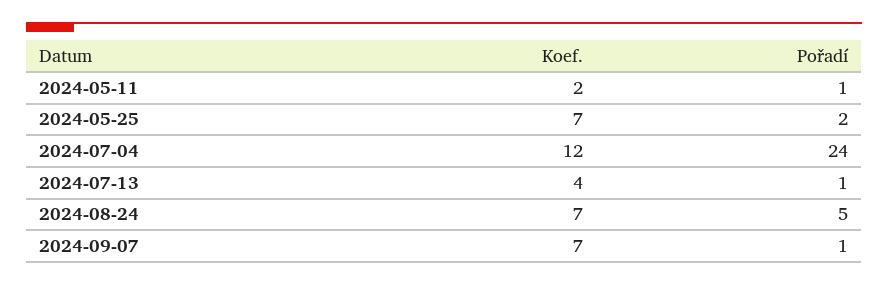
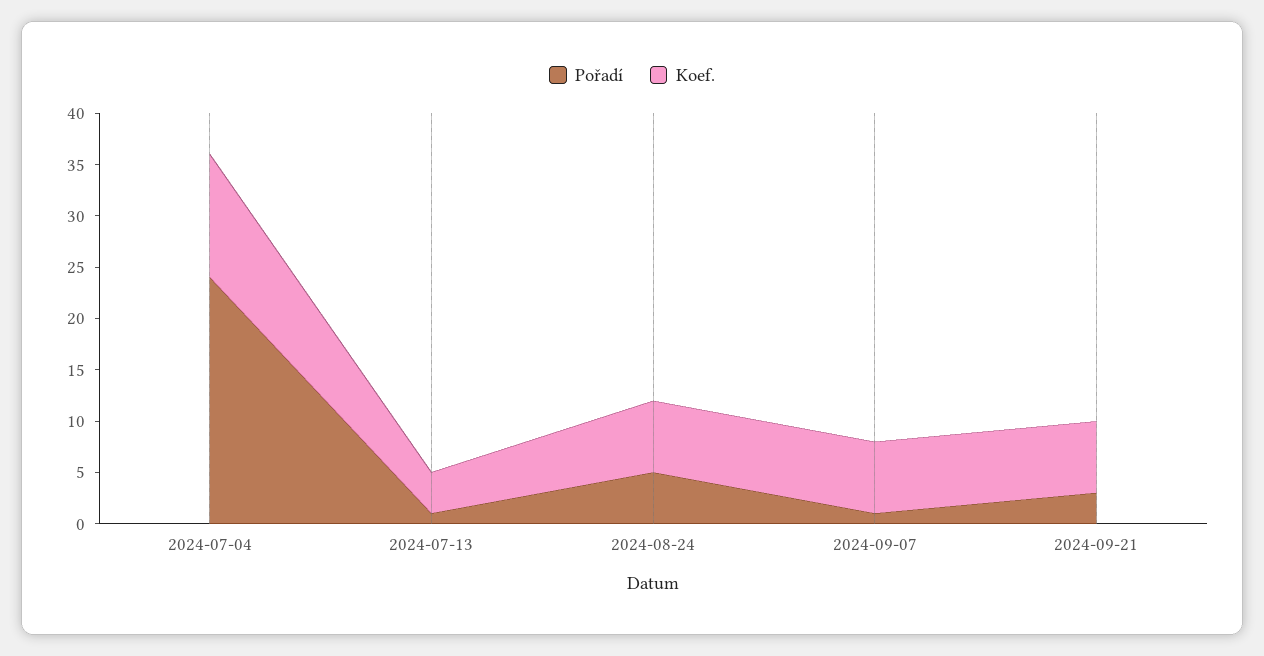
Koef., 2024-05-11: 2 -> none
Pořadí, 2024-05-11: 1 -> none
Koef., 2024-05-25: 7 -> none
Pořadí, 2024-05-25: 2 -> none
Pořadí, 2024-09-21: none -> 3
Koef., 2024-09-21: none -> 7

